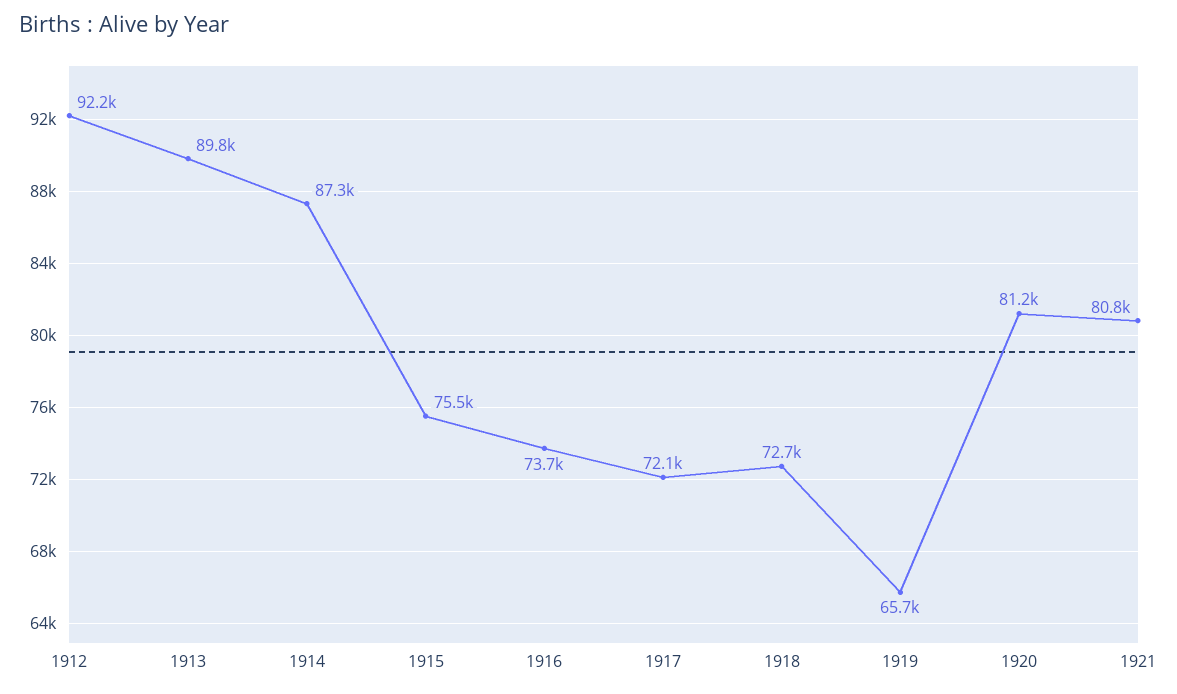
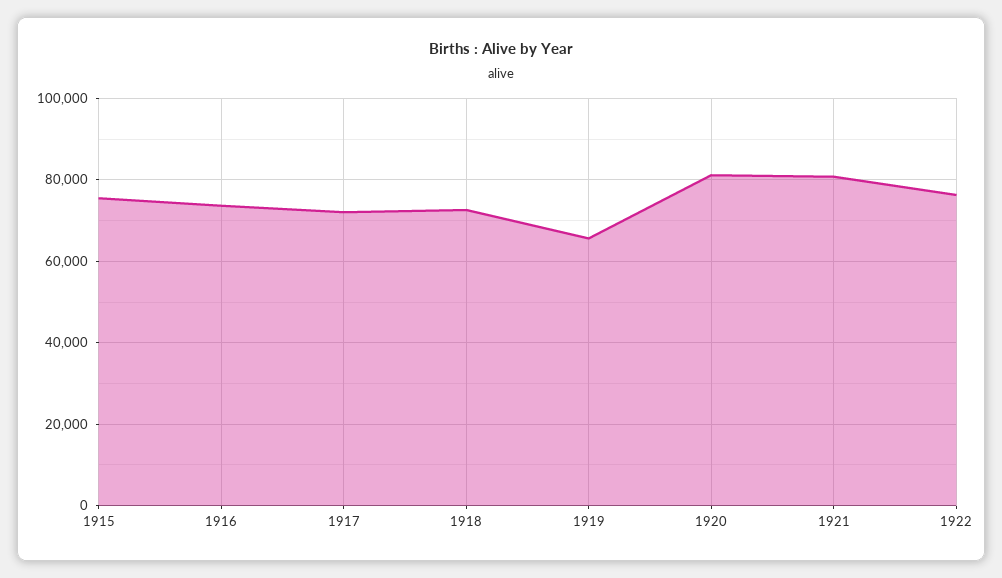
1912: 92200 -> none
1913: 89800 -> none
1914: 87300 -> none
1922: none -> 76000

